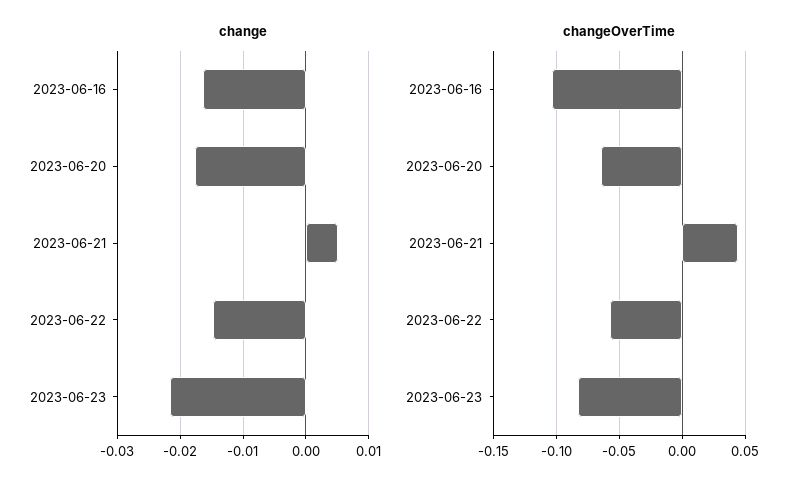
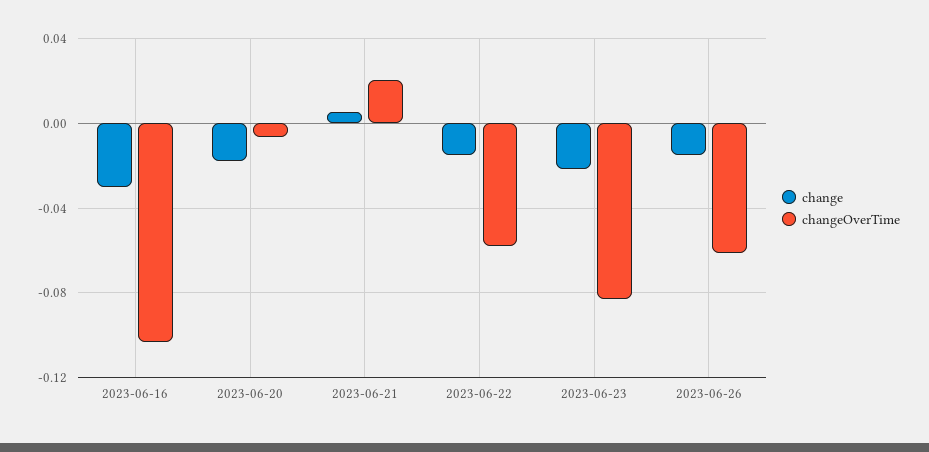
change, 2023-06-16: -0.016 -> -0.03
changeOverTime, 2023-06-20: -0.065 -> -0.005
changeOverTime, 2023-06-21: 0.045 -> 0.02
change, 2023-06-26: none -> -0.015
changeOverTime, 2023-06-26: none -> -0.06

